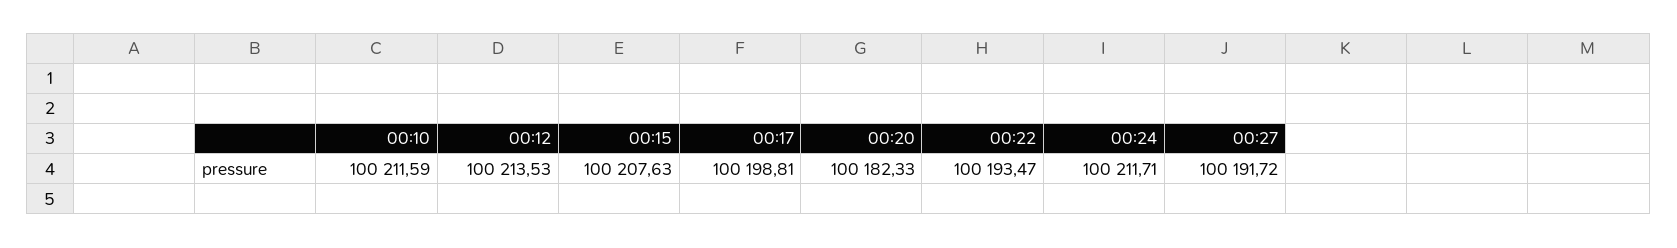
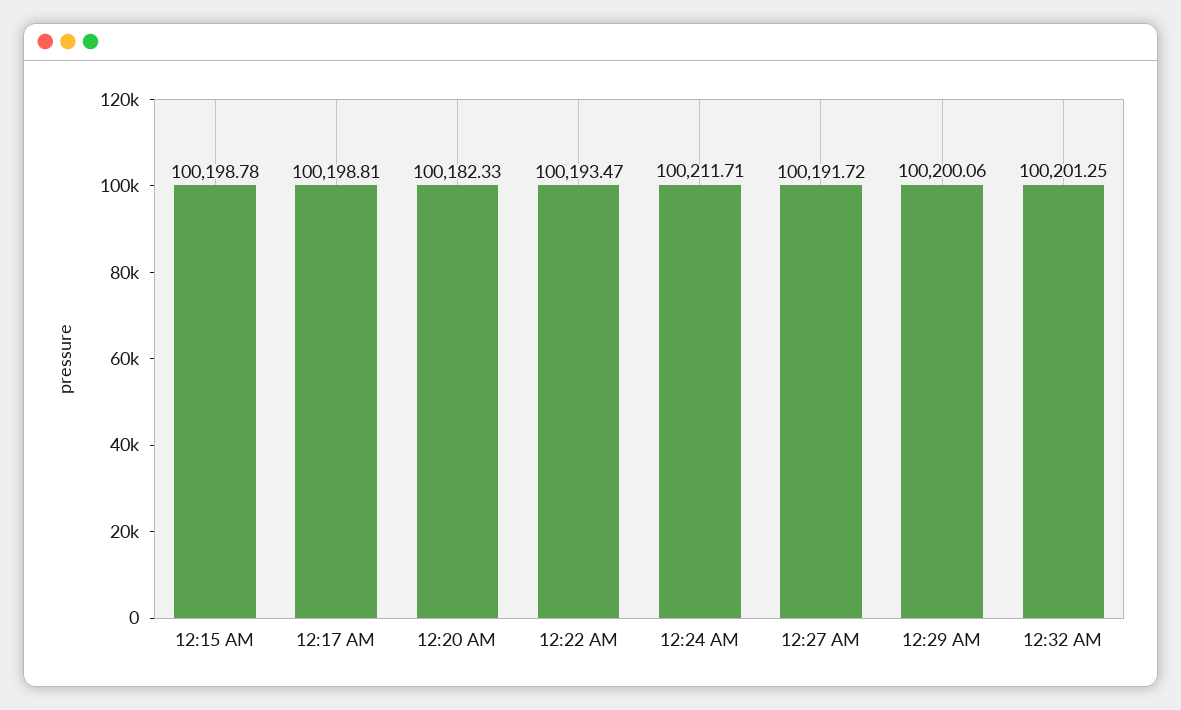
00:10: 100211.59 -> none
00:12: 100213.53 -> none
00:15: 100207.63 -> 100198.78
12:29 AM: none -> 100200.06
12:32 AM: none -> 100201.25

